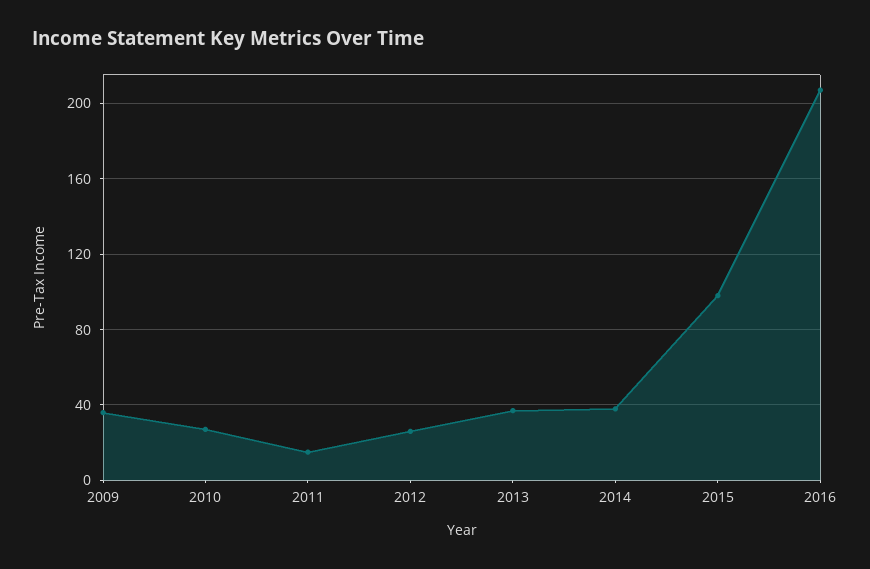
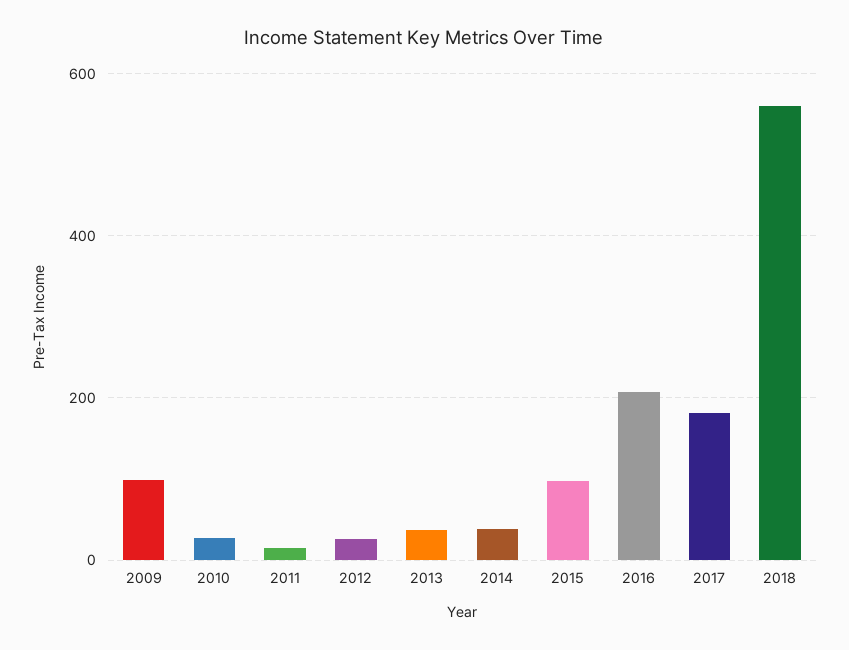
2009: 35 -> 100
2017: none -> 180
2018: none -> 560

